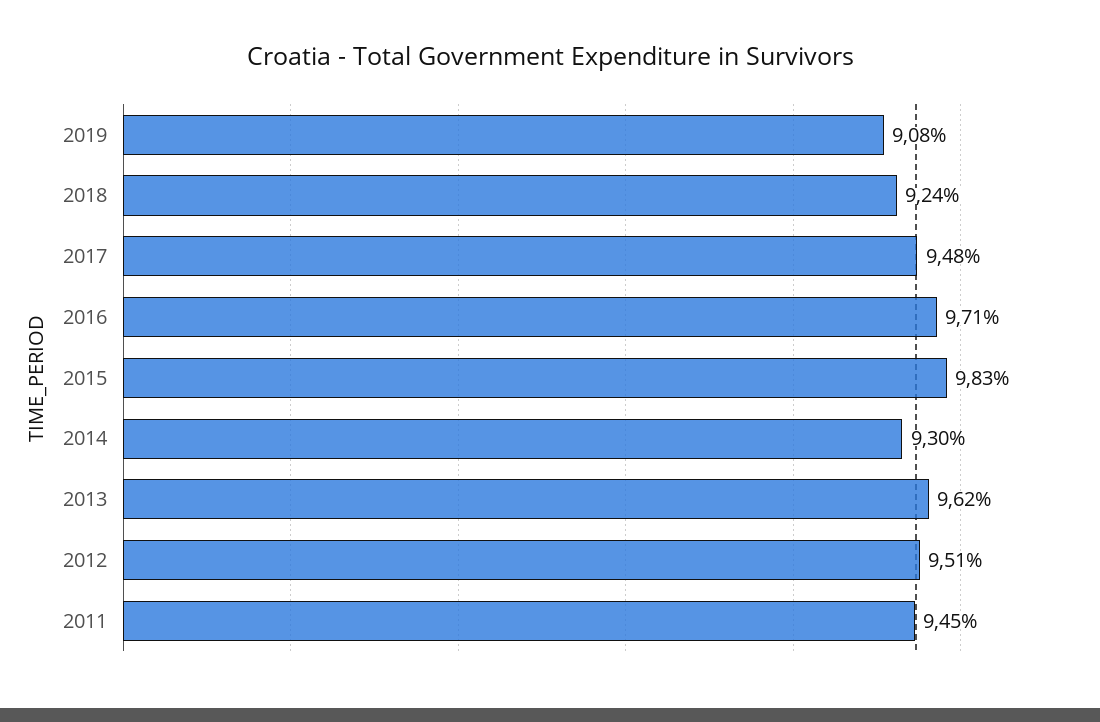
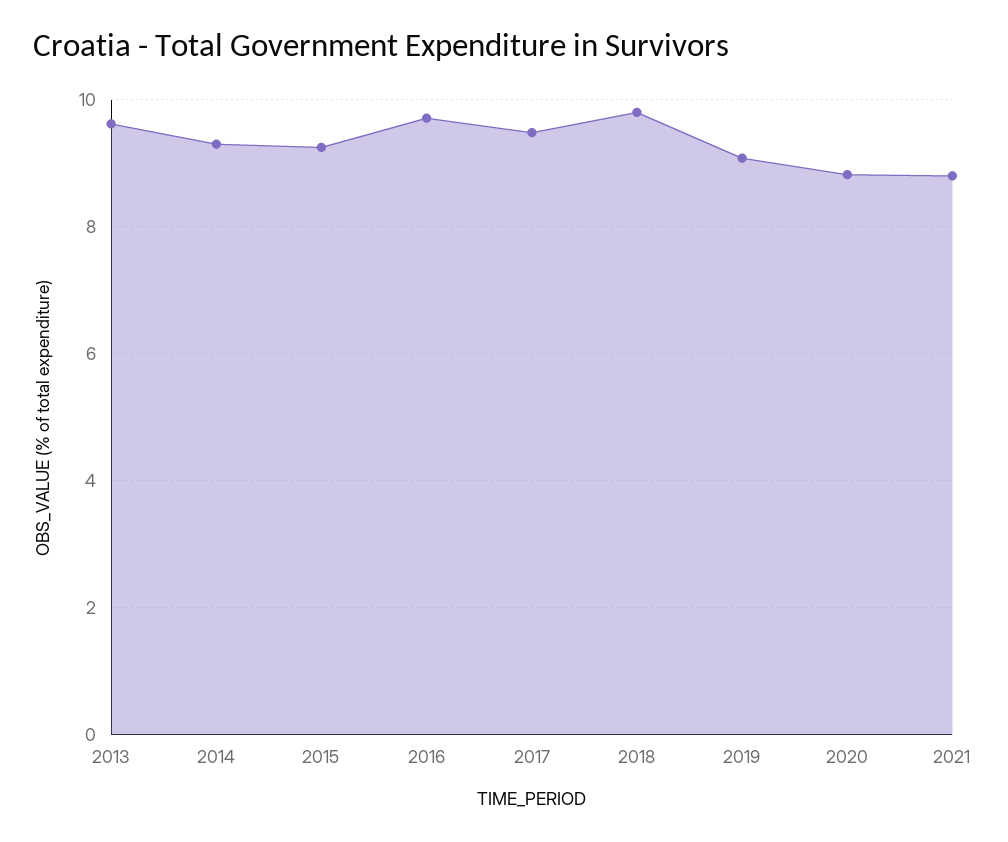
2018: 9.24 -> 9.8
2015: 9.83 -> 9.2
2012: 9.51 -> none
2011: 9.45 -> none
2020: none -> 8.8
2021: none -> 8.8

